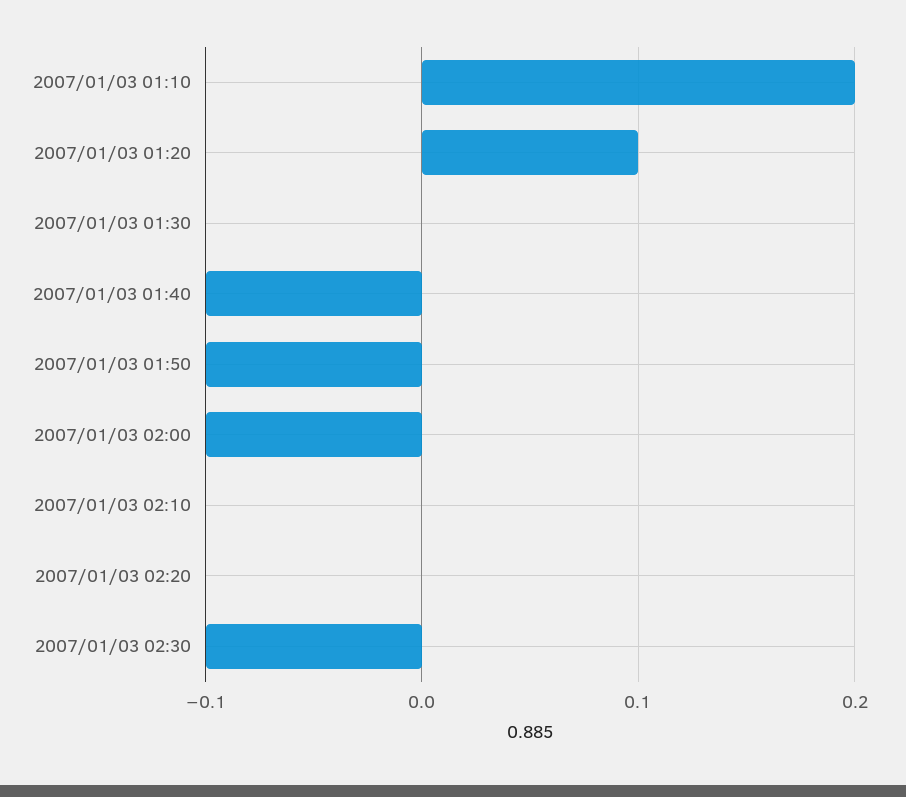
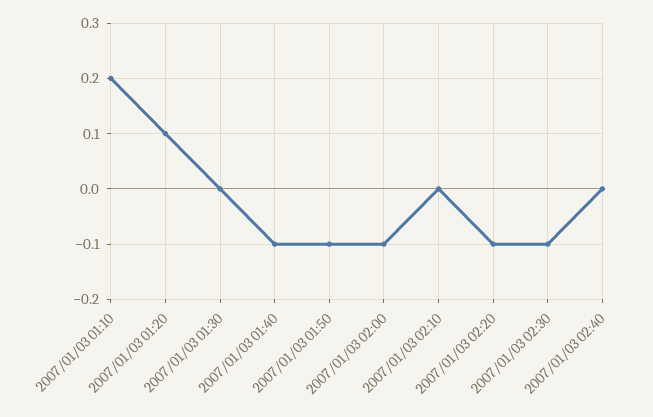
2007/01/03 02:20: 0 -> -0.1
2007/01/03 02:40: none -> 0

